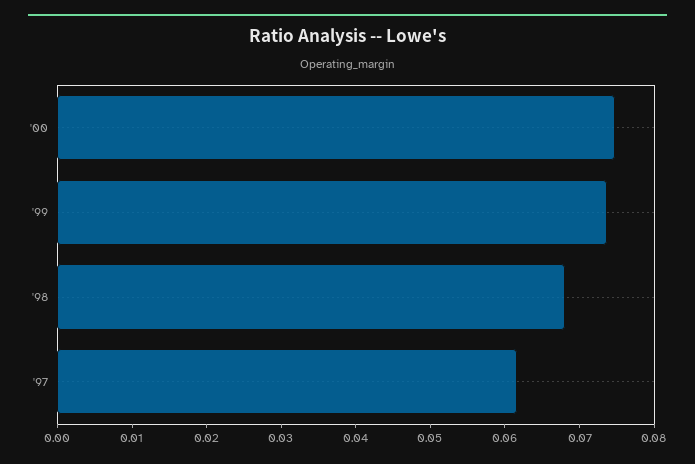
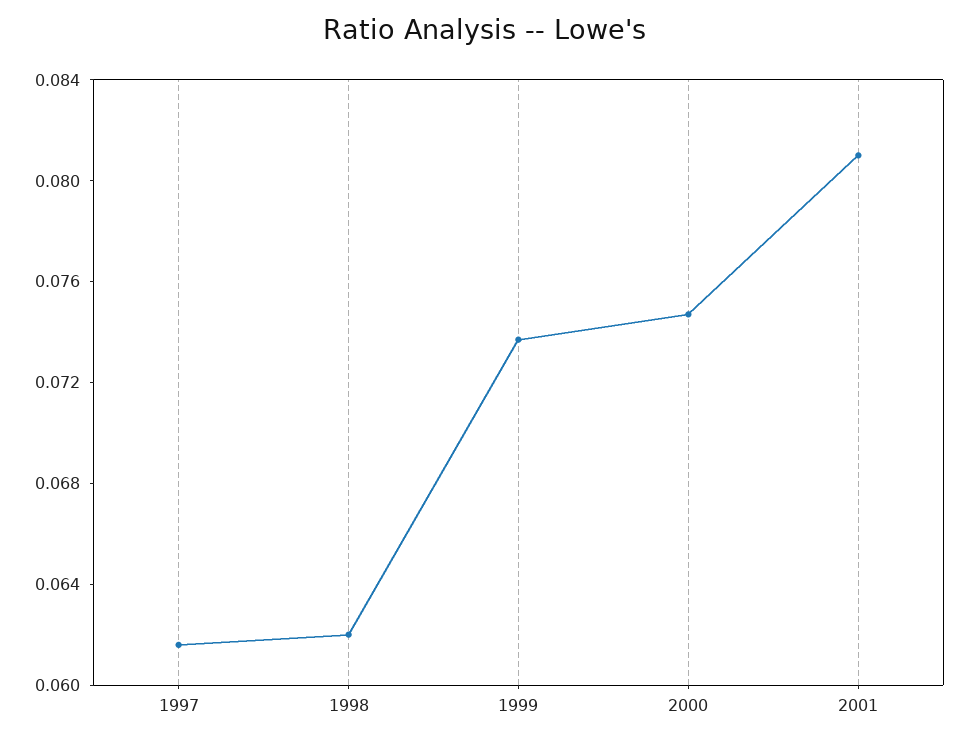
'98: 0.068 -> 0.062
2001: none -> 0.081

